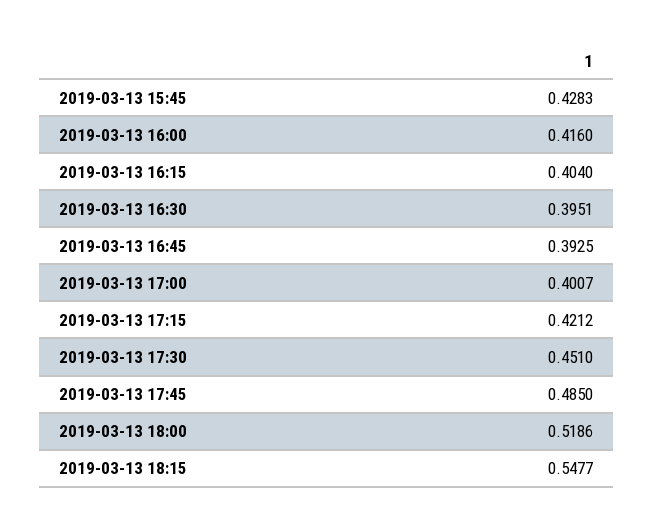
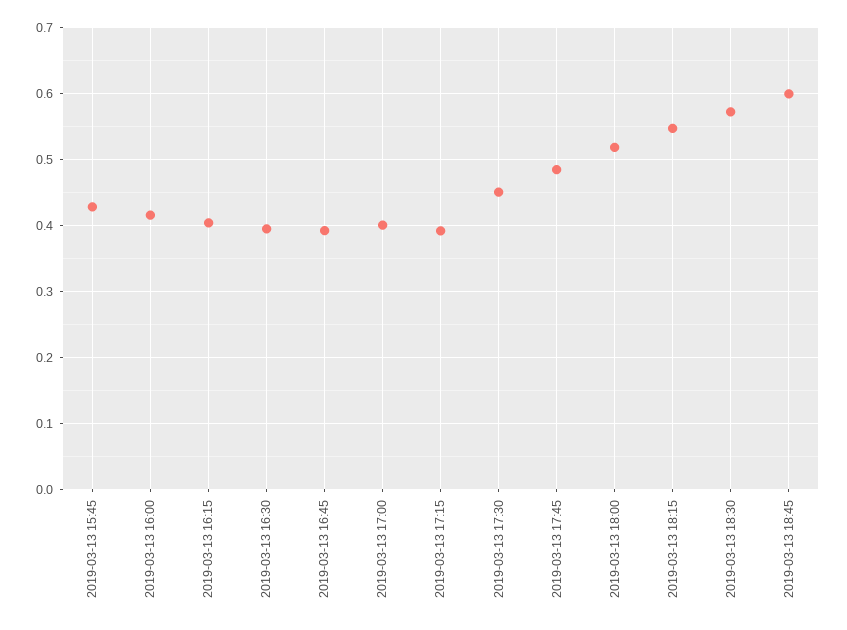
2019-03-13 17:15: 0.4212 -> 0.39
2019-03-13 18:30: none -> 0.57
2019-03-13 18:45: none -> 0.6

